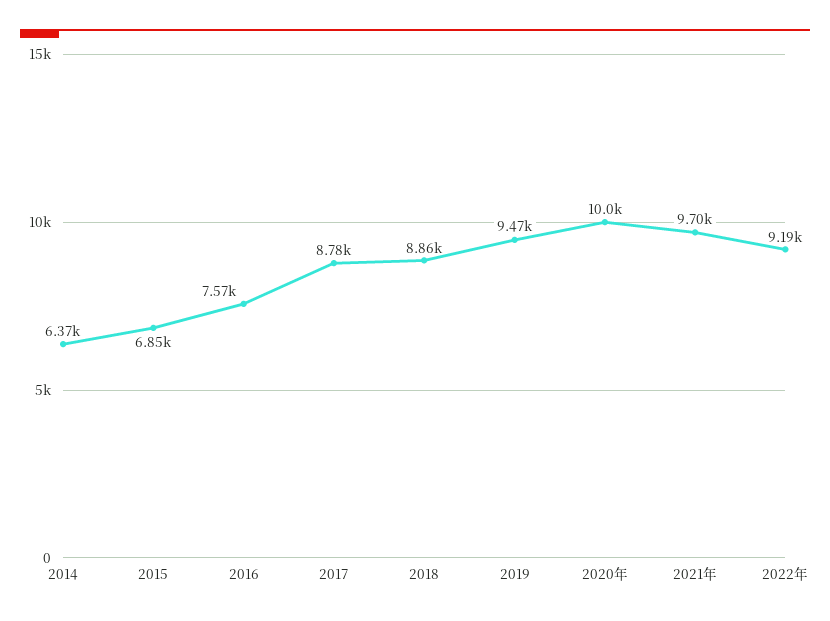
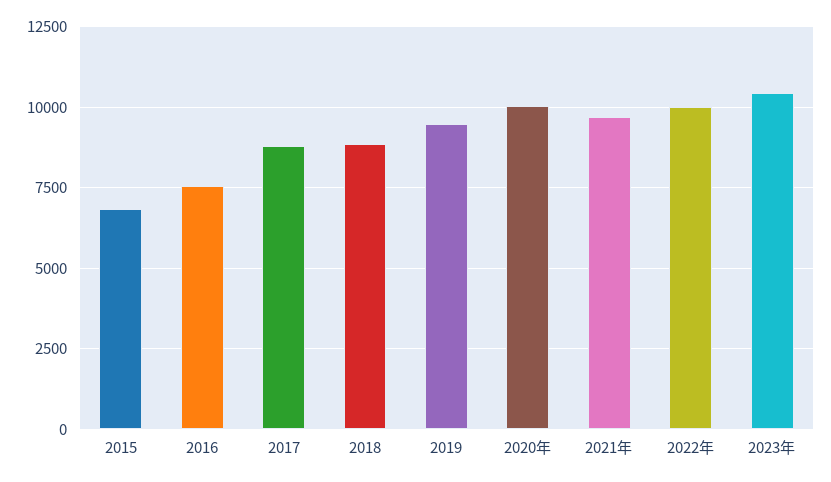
2014: 6370 -> none
2022年: 9190 -> 10000
2023年: none -> 10500

